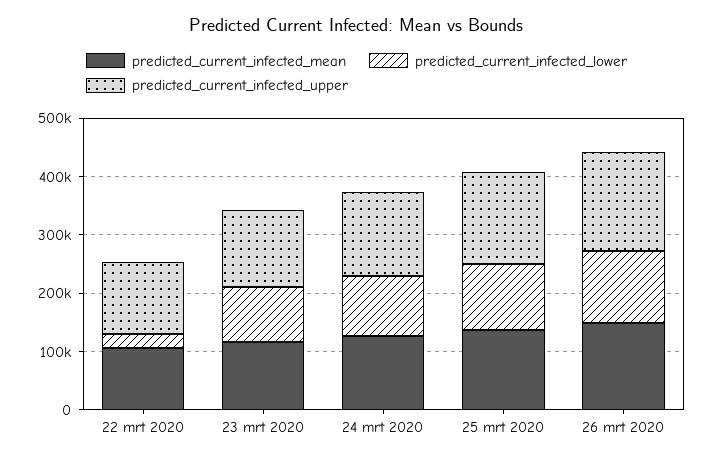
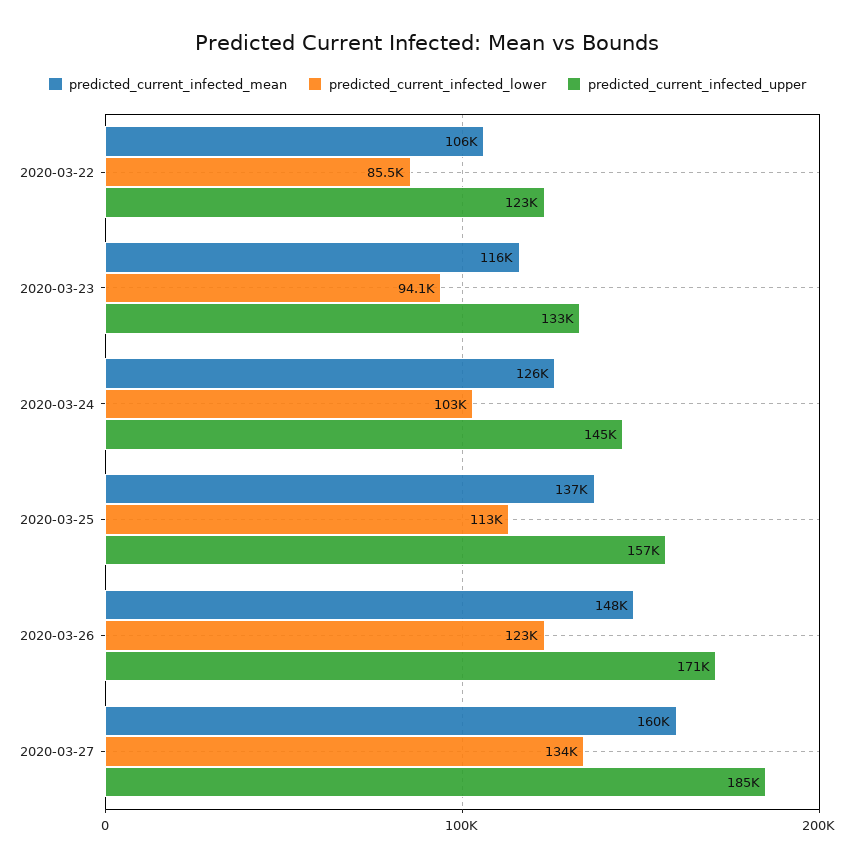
predicted_current_infected_lower, 22 mrt 2020: 20000 -> 85500
predicted_current_infected_mean, 2020-03-27: none -> 160000
predicted_current_infected_lower, 2020-03-27: none -> 134000
predicted_current_infected_upper, 2020-03-27: none -> 185000

